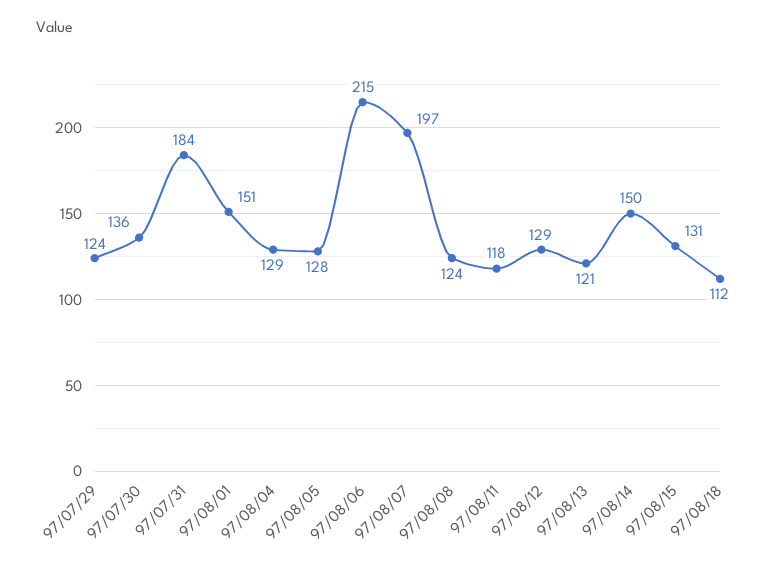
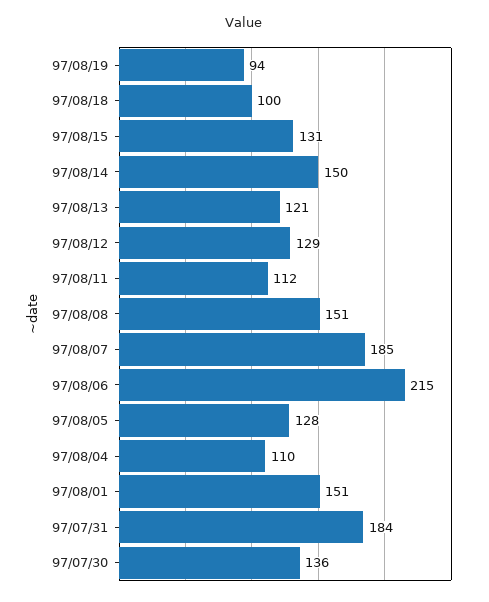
97/07/29: 124 -> none
97/08/04: 129 -> 110
97/08/07: 197 -> 185
97/08/08: 124 -> 151
97/08/11: 118 -> 112
97/08/18: 112 -> 100
97/08/19: none -> 94

